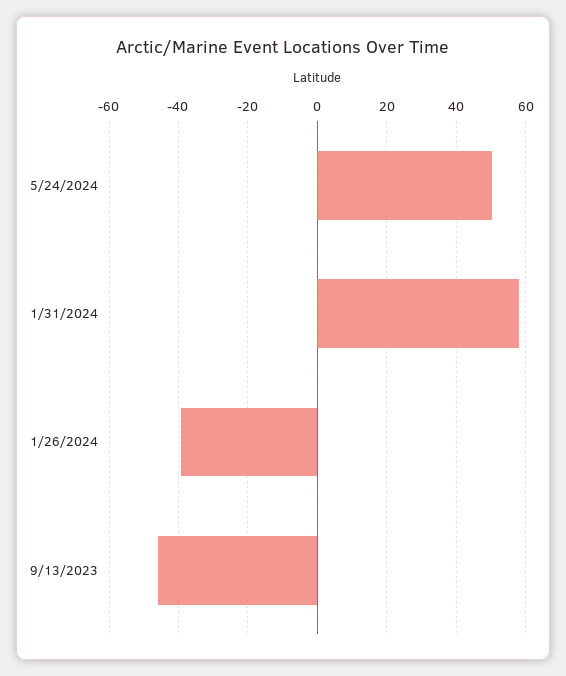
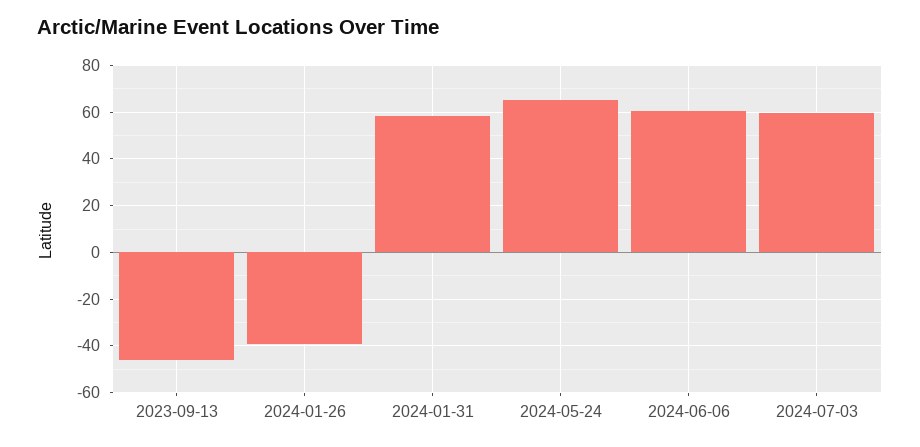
5/24/2024: 50 -> 65
2024-06-06: none -> 60
2024-07-03: none -> 60

